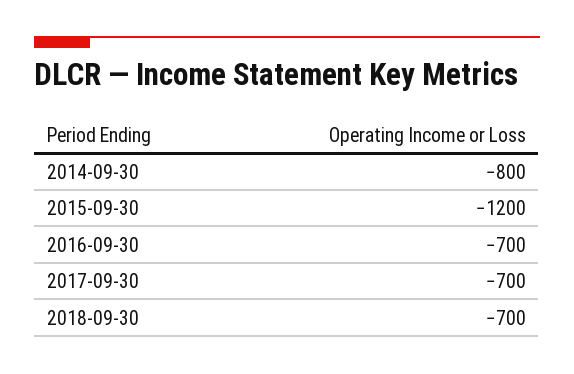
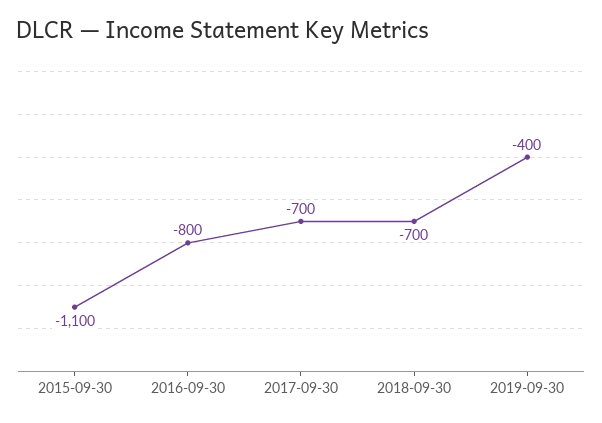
2014-09-30: -800 -> none
2015-09-30: -1200 -> -1100
2016-09-30: -700 -> -800
2019-09-30: none -> -400

